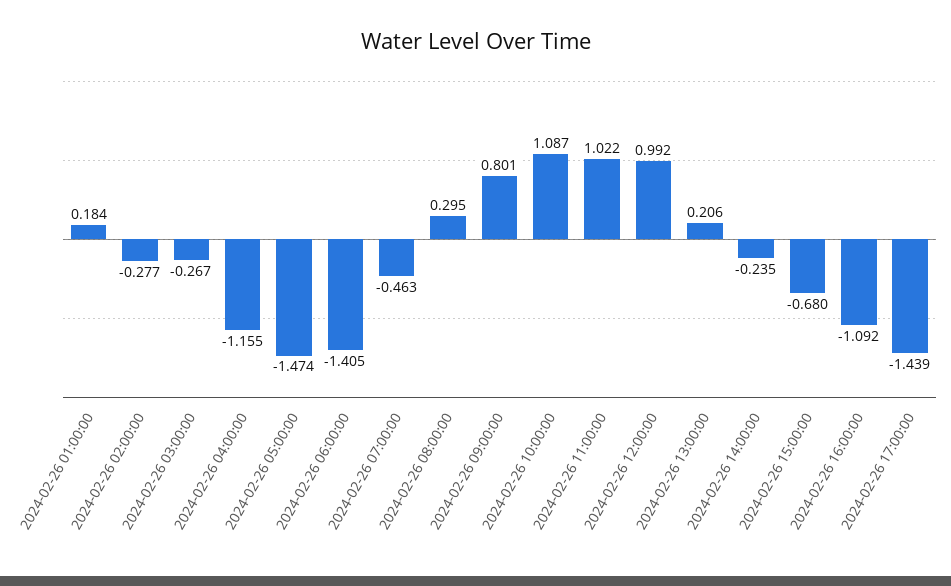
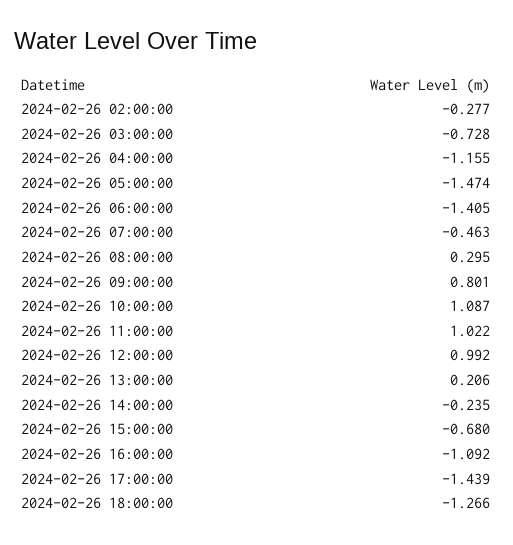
2024-02-26 01:00:00: 0.184 -> none
2024-02-26 03:00:00: -0.267 -> -0.728
2024-02-26 18:00:00: none -> -1.266

